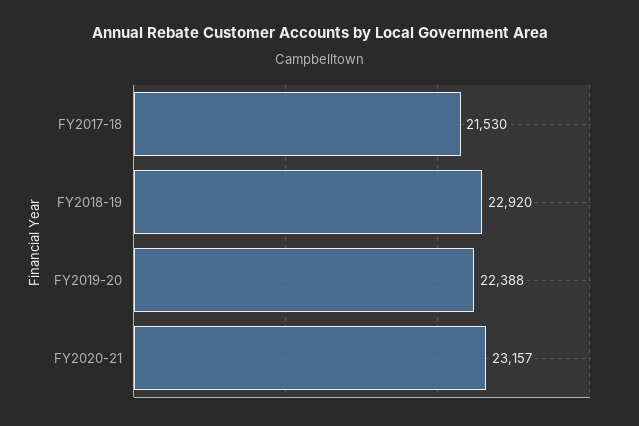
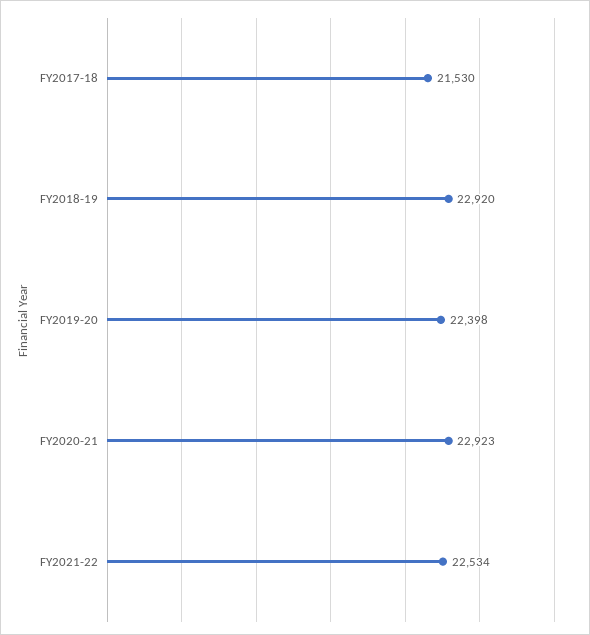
FY2019-20: 22388 -> 22398
FY2020-21: 23157 -> 22923
FY2021-22: none -> 22534

